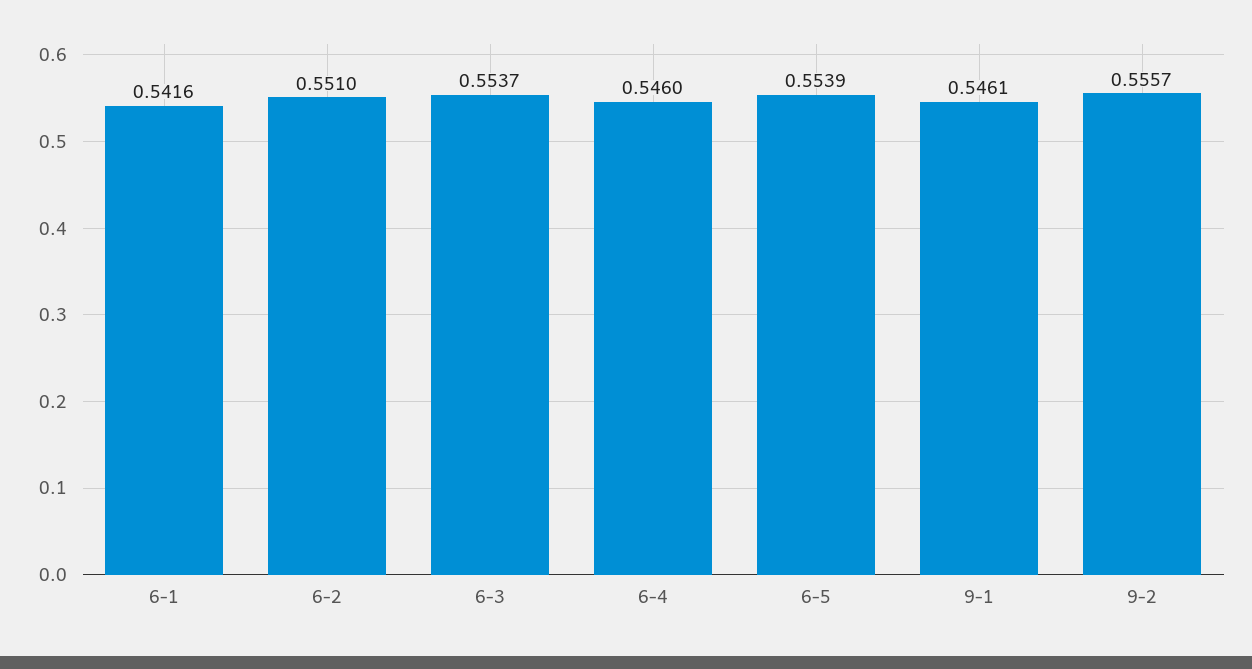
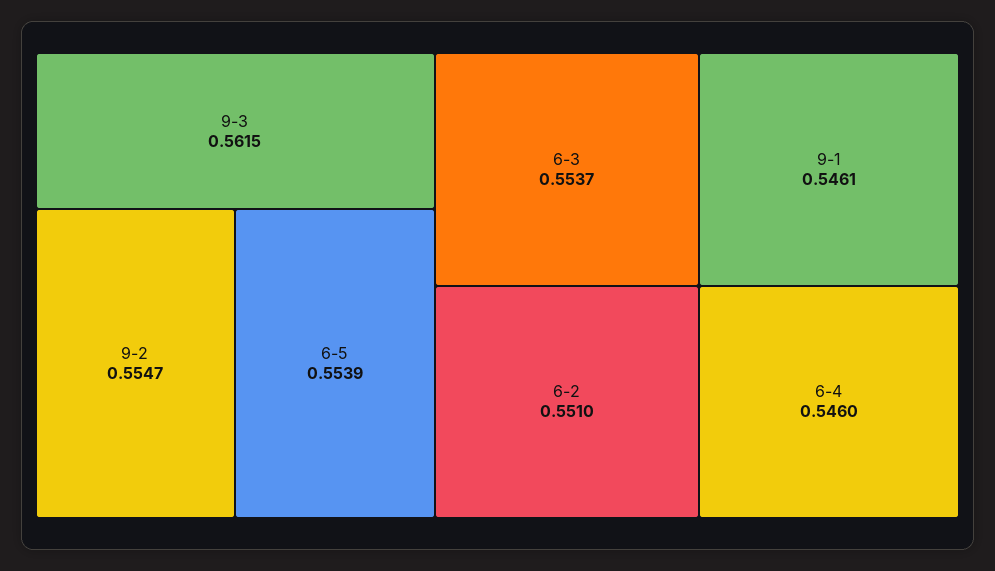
6-1: 0.5416 -> none
9-2: 0.5557 -> 0.5547
9-3: none -> 0.5615

